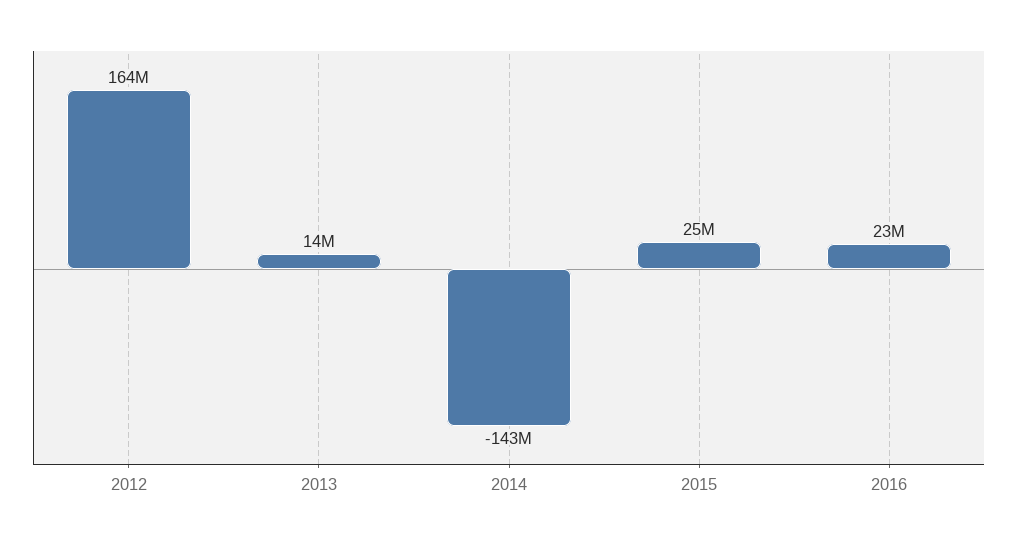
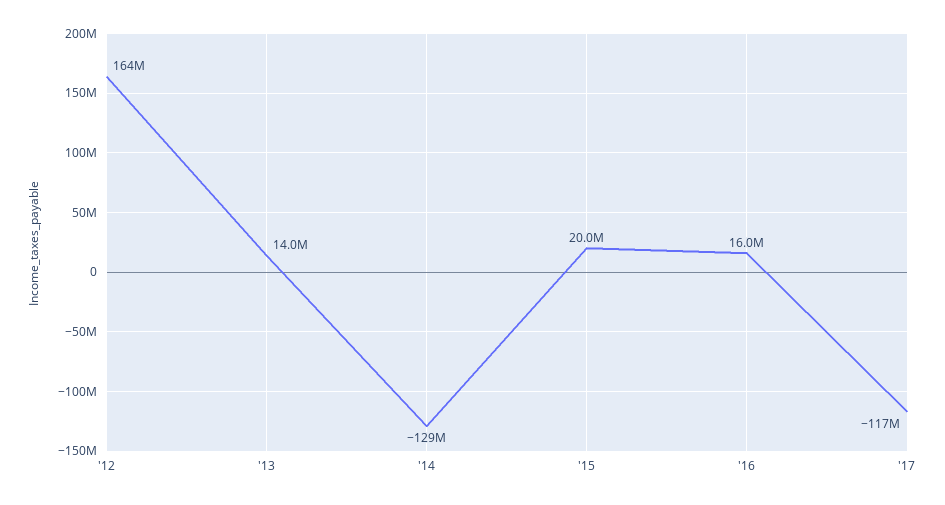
2014: -143000000 -> -129000000
2015: 25000000 -> 20000000
2016: 23000000 -> 16000000
'17: none -> -117000000

